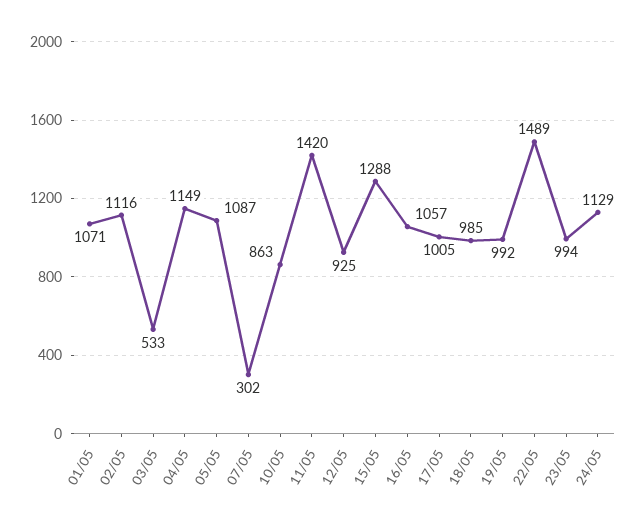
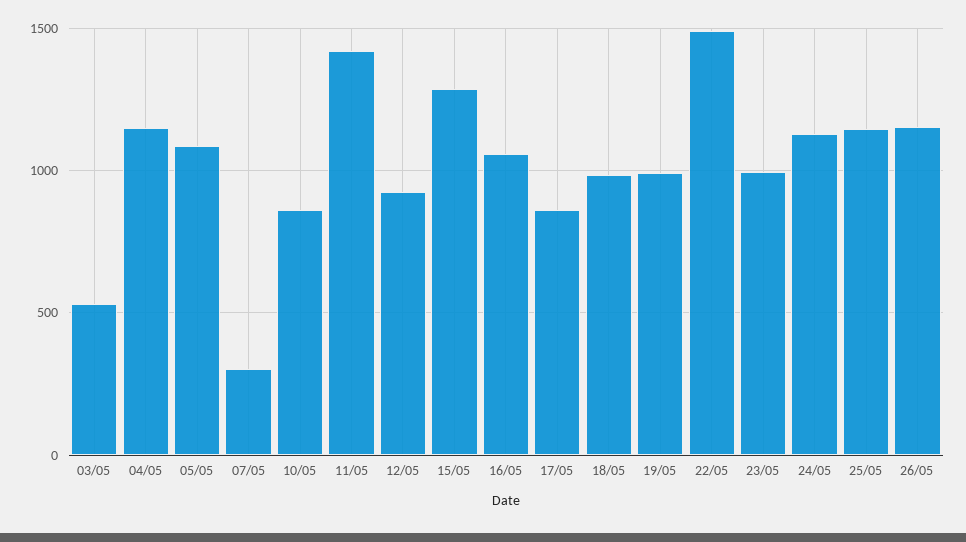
01/05: 1071 -> none
02/05: 1116 -> none
17/05: 1005 -> 850
25/05: none -> 1150
26/05: none -> 1150

